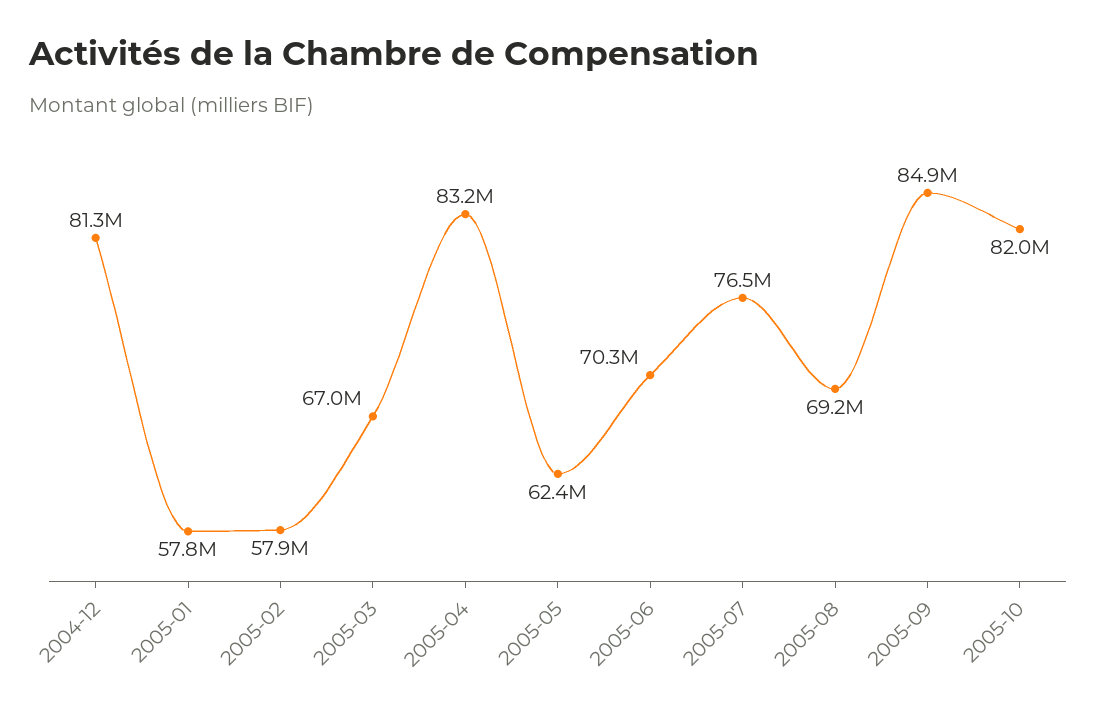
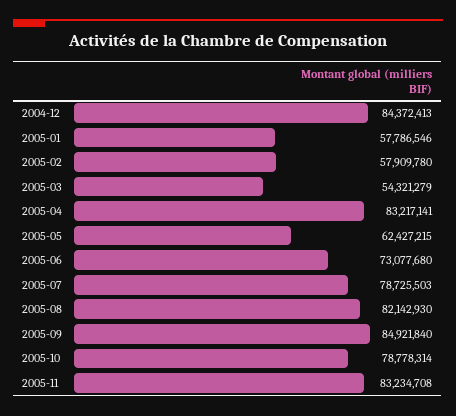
2004-12: 81300000 -> 84372413
2005-03: 67000000 -> 54321279
2005-06: 70300000 -> 73077680
2005-07: 76500000 -> 78725503
2005-08: 69200000 -> 82142930
2005-10: 82000000 -> 78778314
2005-11: none -> 83234708

